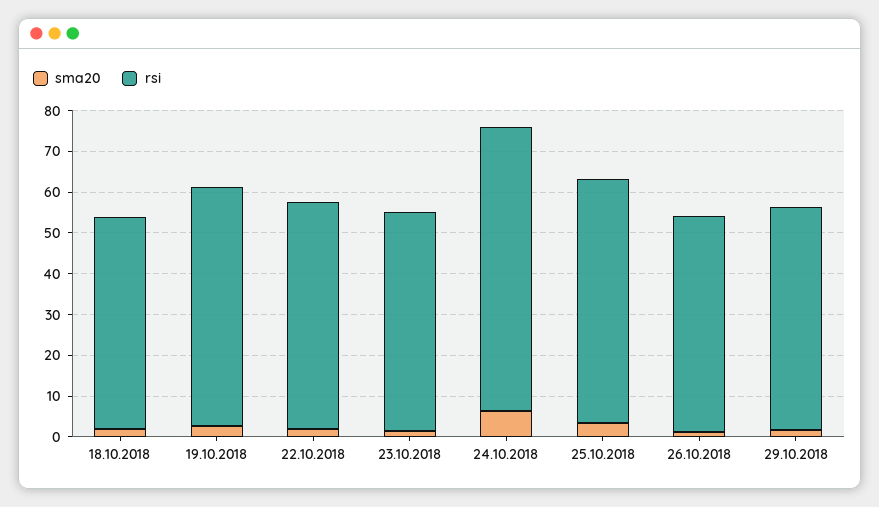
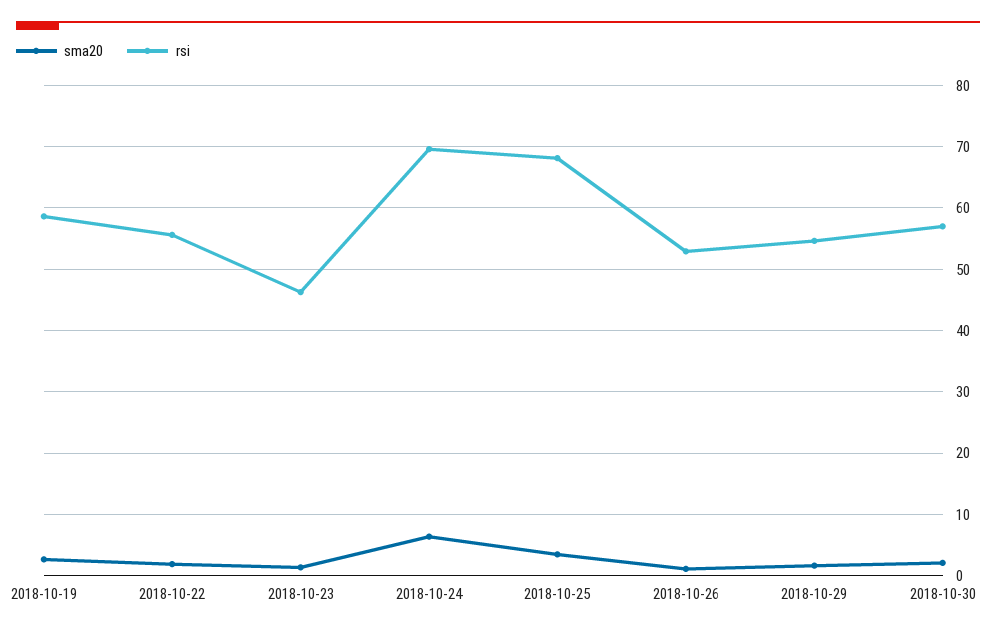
sma20, 18.10.2018: 2 -> none
rsi, 18.10.2018: 52 -> none
rsi, 23.10.2018: 54 -> 46
rsi, 25.10.2018: 60 -> 68
sma20, 2018-10-30: none -> 2
rsi, 2018-10-30: none -> 57

